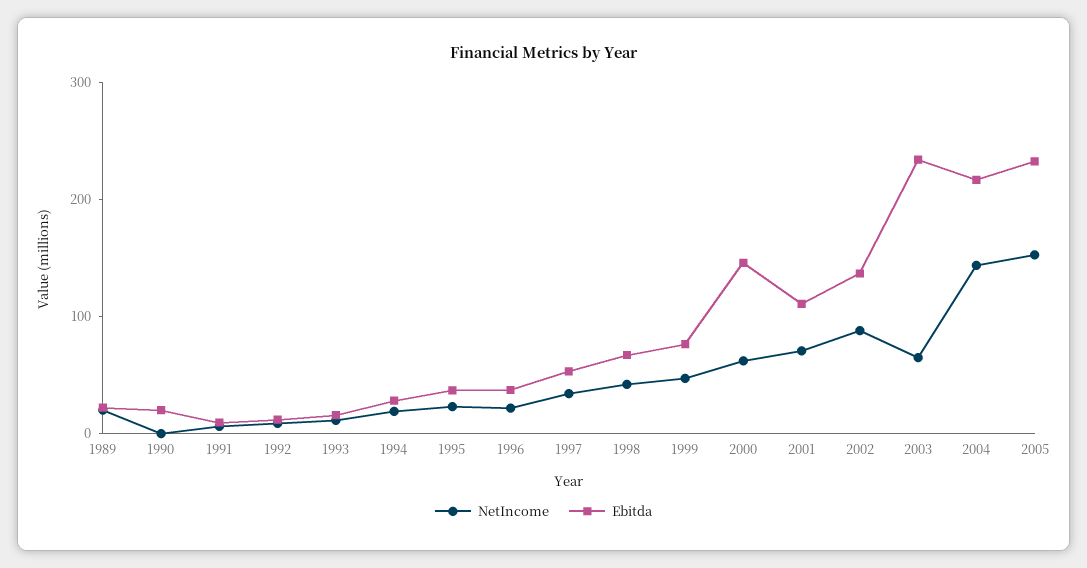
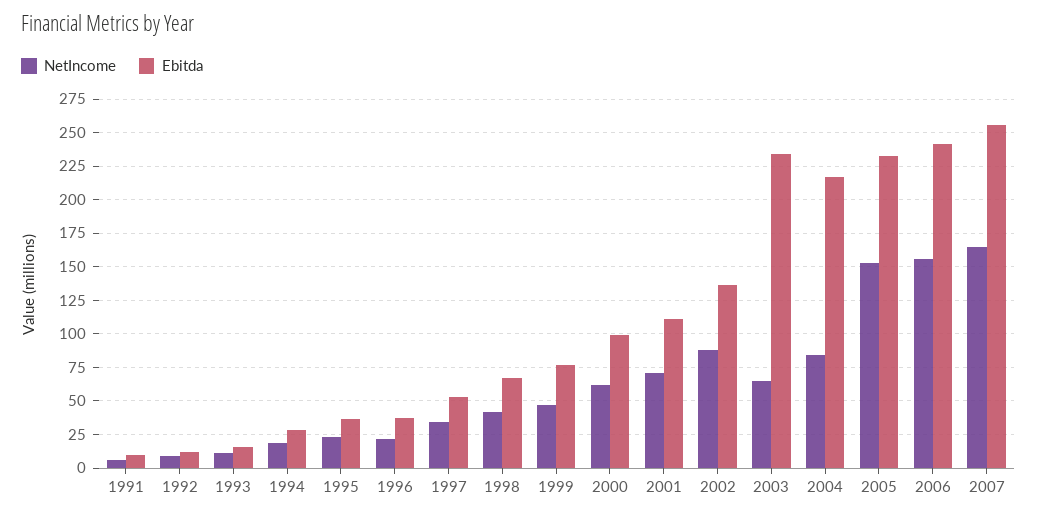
NetIncome, 1989: 20 -> none
Ebitda, 1989: 20 -> none
NetIncome, 1990: 0 -> none
Ebitda, 1990: 20 -> none
Ebitda, 2000: 140 -> 100
NetIncome, 2004: 140 -> 85
NetIncome, 2006: none -> 155
Ebitda, 2006: none -> 240
NetIncome, 2007: none -> 165
Ebitda, 2007: none -> 255

